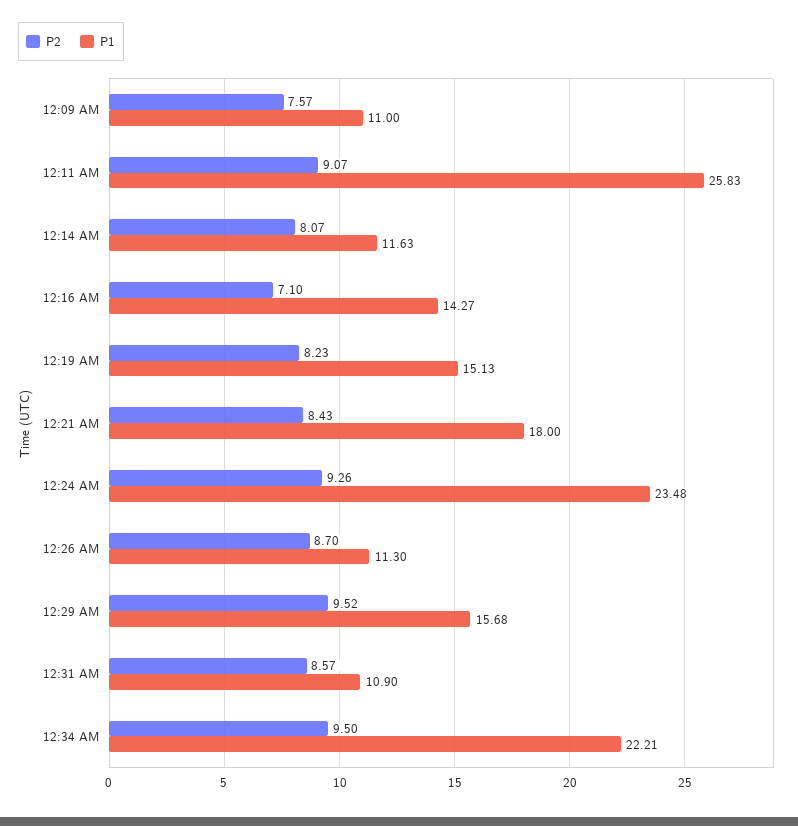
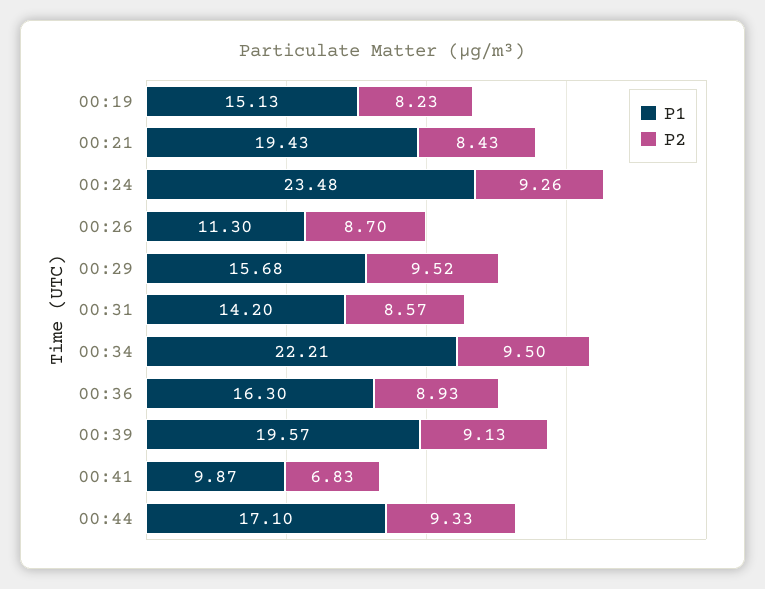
P2, 12:09 AM: 7.57 -> none
P1, 12:09 AM: 11 -> none
P2, 12:11 AM: 9.07 -> none
P1, 12:11 AM: 25.83 -> none
P2, 12:14 AM: 8.07 -> none
P1, 12:14 AM: 11.63 -> none
P2, 12:16 AM: 7.1 -> none
P1, 12:16 AM: 14.27 -> none
P1, 12:21 AM: 18 -> 19.43
P1, 12:31 AM: 10.9 -> 14.2
P1, 00:36: none -> 16.3
P2, 00:36: none -> 8.93
P1, 00:39: none -> 19.57
P2, 00:39: none -> 9.13
P1, 00:41: none -> 9.87
P2, 00:41: none -> 6.83
P1, 00:44: none -> 17.1
P2, 00:44: none -> 9.33

